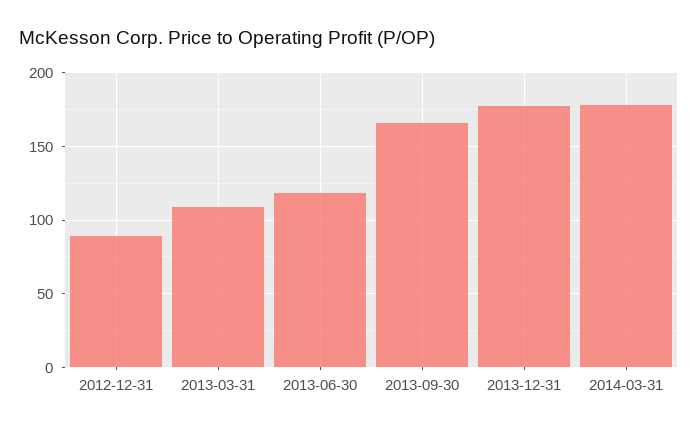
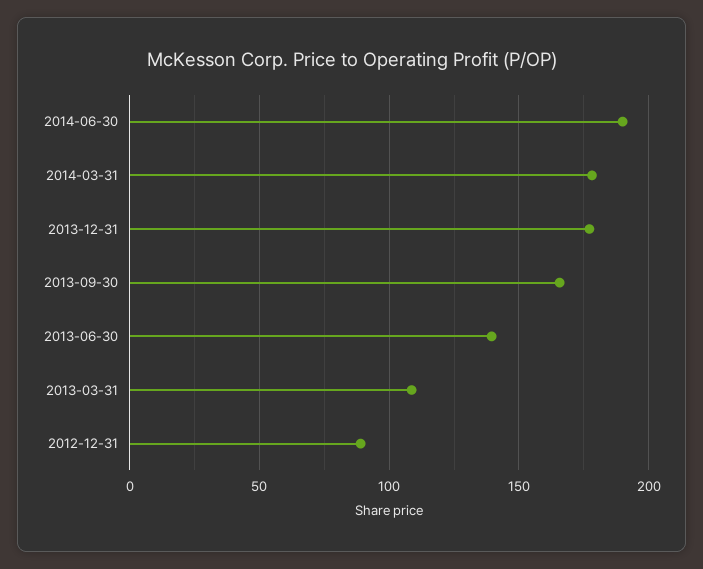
2013-06-30: 120 -> 140
2014-06-30: none -> 190

